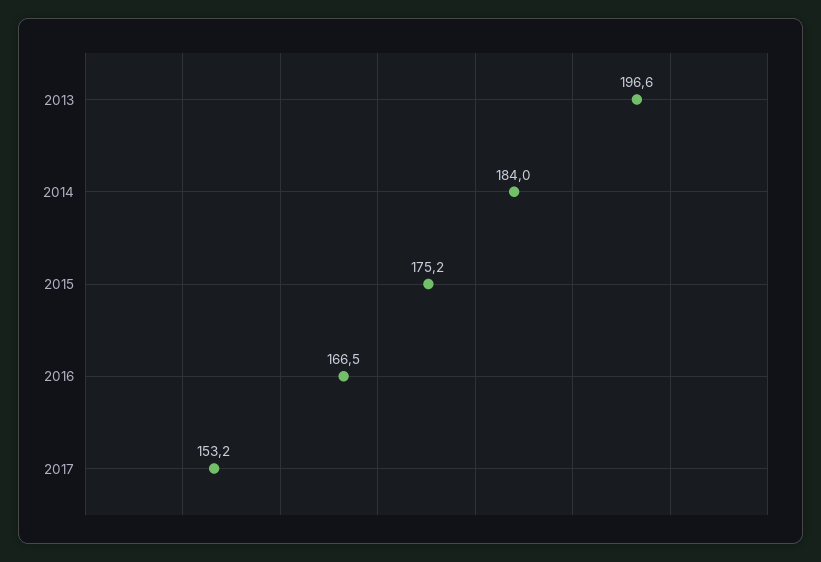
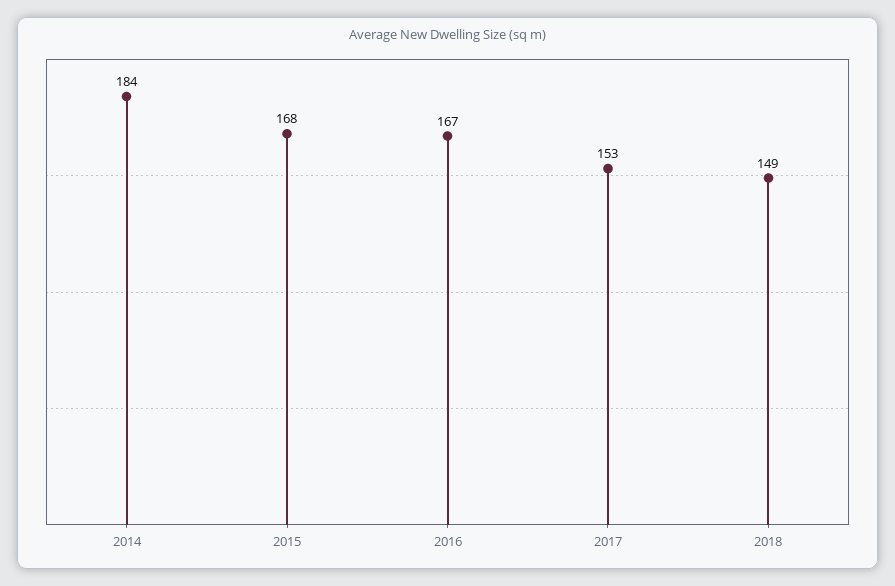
2013: 196.6 -> none
2015: 175.2 -> 168
2018: none -> 149

